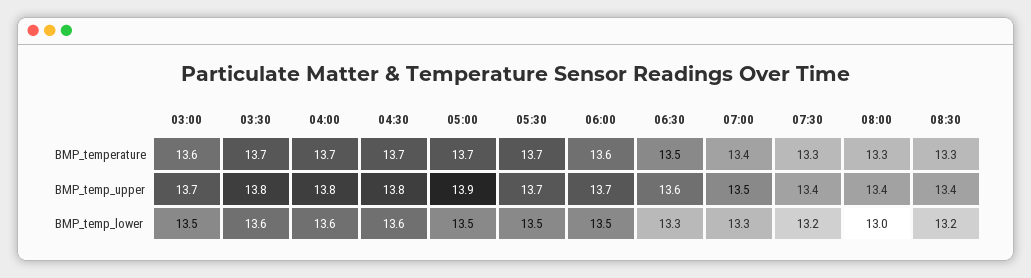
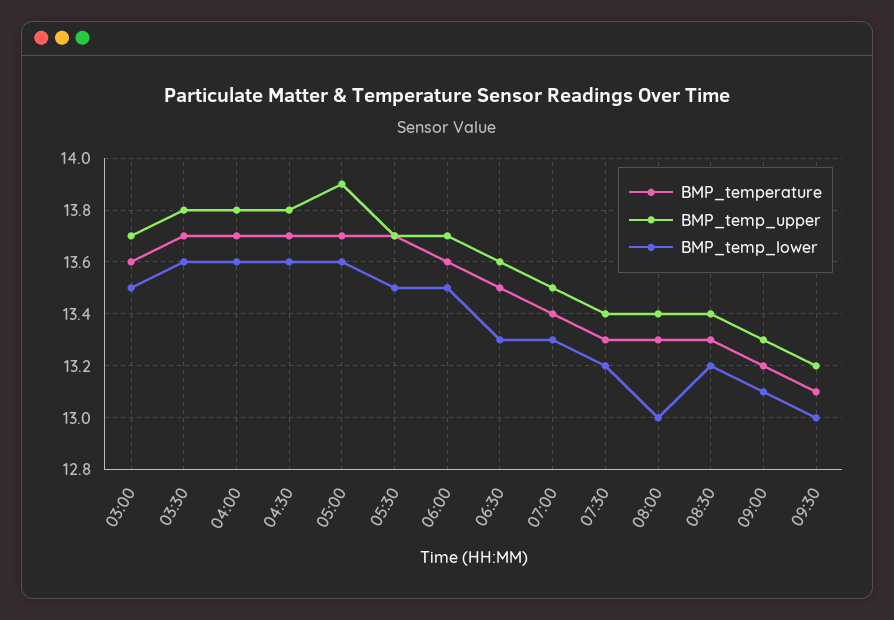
BMP_temp_lower, 05:00: 13.5 -> 13.6
BMP_temperature, 09:00: none -> 13.2
BMP_temp_upper, 09:00: none -> 13.3
BMP_temp_lower, 09:00: none -> 13.1
BMP_temperature, 09:30: none -> 13.1
BMP_temp_upper, 09:30: none -> 13.2
BMP_temp_lower, 09:30: none -> 13

